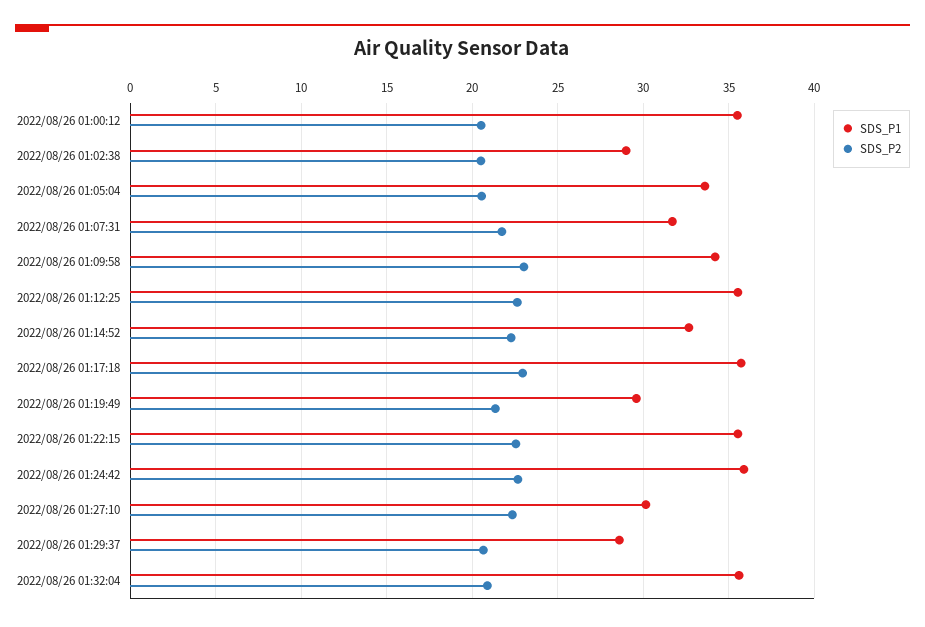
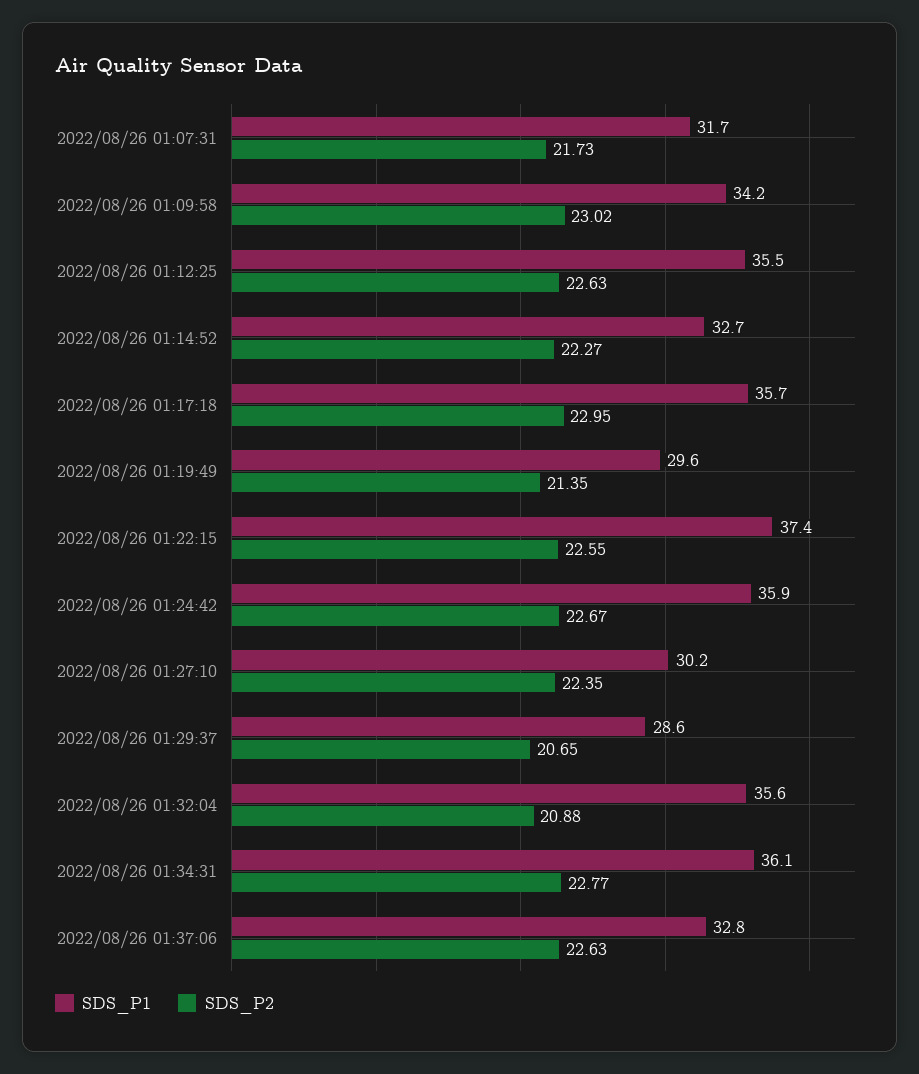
SDS_P1, 2022/08/26 01:00:12: 35.5 -> none
SDS_P2, 2022/08/26 01:00:12: 20.5 -> none
SDS_P1, 2022/08/26 01:02:38: 29 -> none
SDS_P2, 2022/08/26 01:02:38: 20.5 -> none
SDS_P1, 2022/08/26 01:05:04: 33.5 -> none
SDS_P2, 2022/08/26 01:05:04: 20.5 -> none
SDS_P1, 2022/08/26 01:22:15: 35.5 -> 37.4
SDS_P1, 2022/08/26 01:34:31: none -> 36.1
SDS_P2, 2022/08/26 01:34:31: none -> 22.77
SDS_P1, 2022/08/26 01:37:06: none -> 32.8
SDS_P2, 2022/08/26 01:37:06: none -> 22.63

